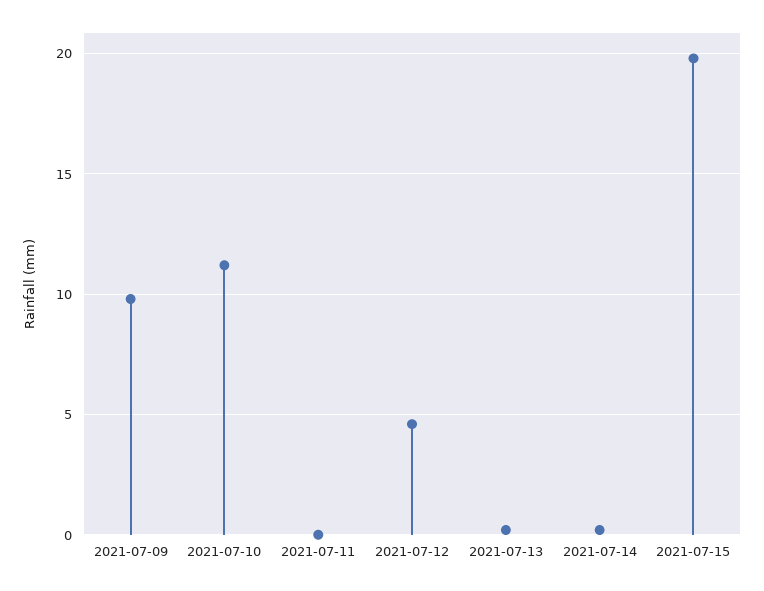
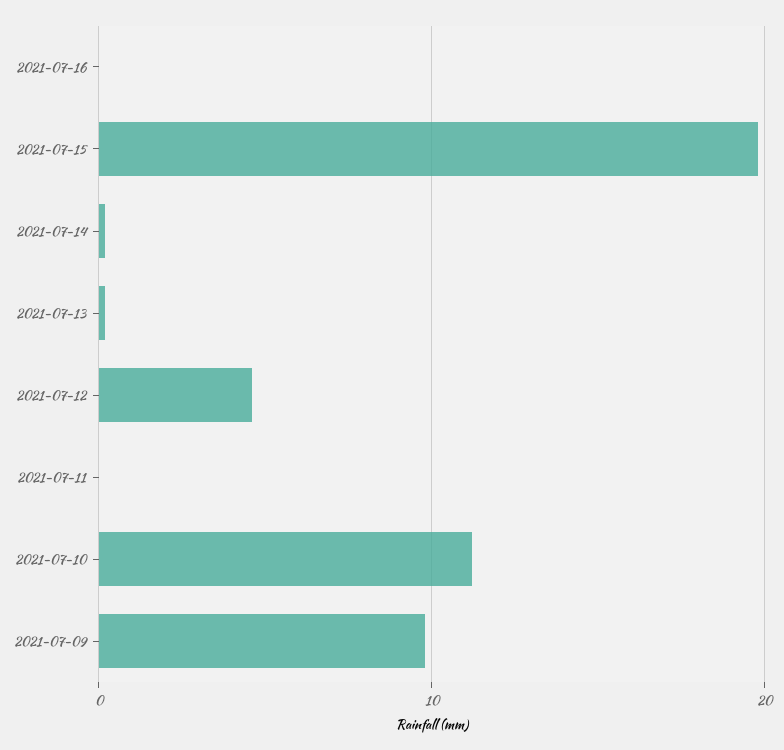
2021-07-16: none -> 0

